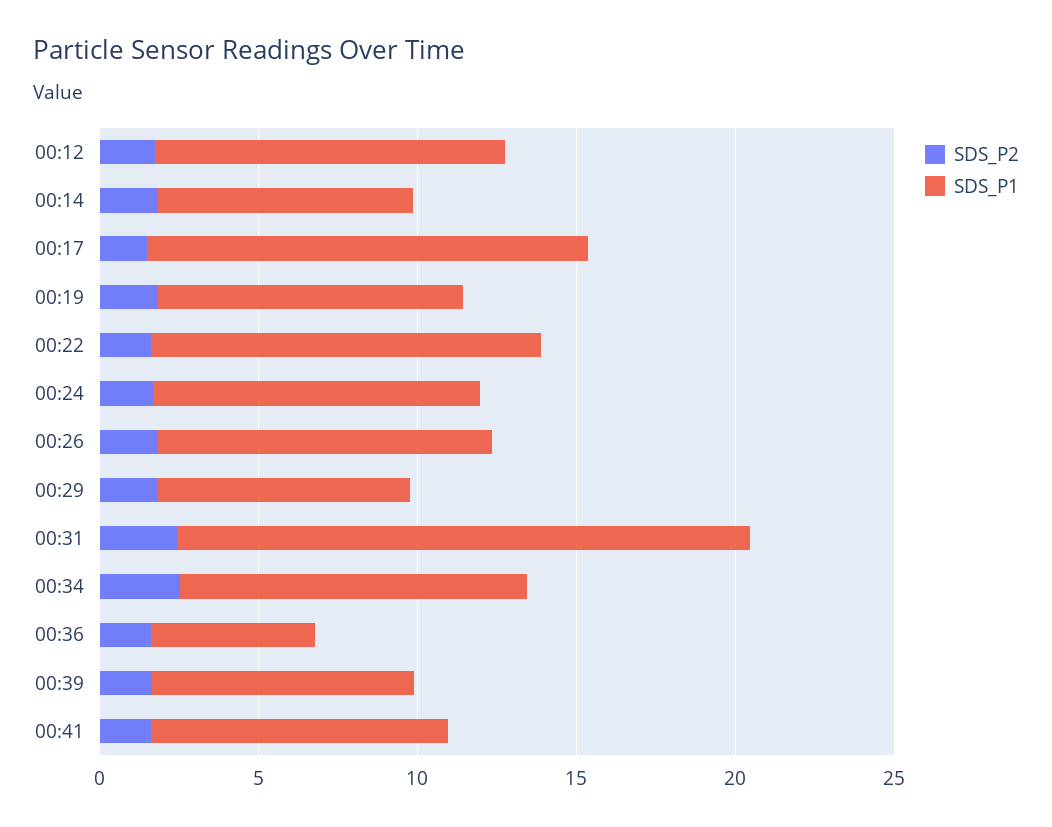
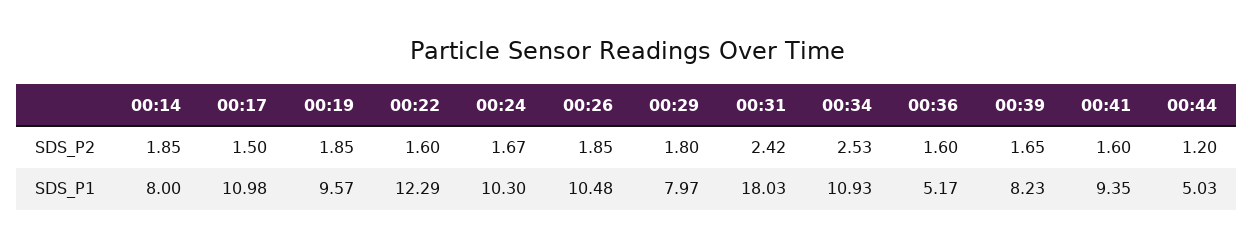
SDS_P2, 00:12: 2 -> none
SDS_P1, 00:12: 11 -> none
SDS_P1, 00:17: 14 -> 10.98
SDS_P2, 00:44: none -> 1.2
SDS_P1, 00:44: none -> 5.03

